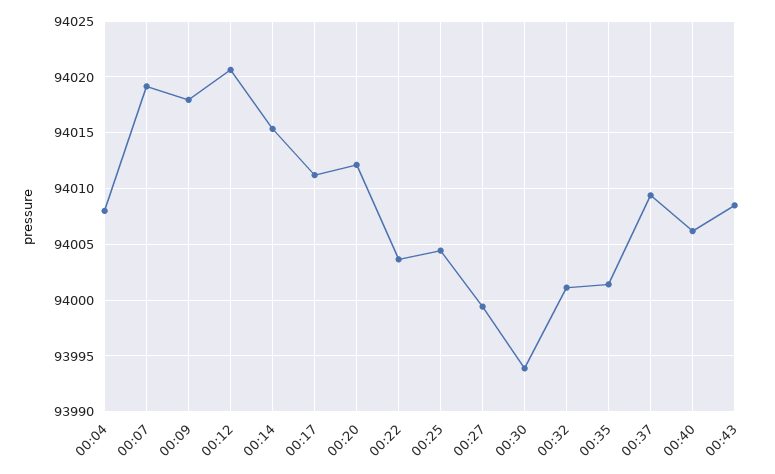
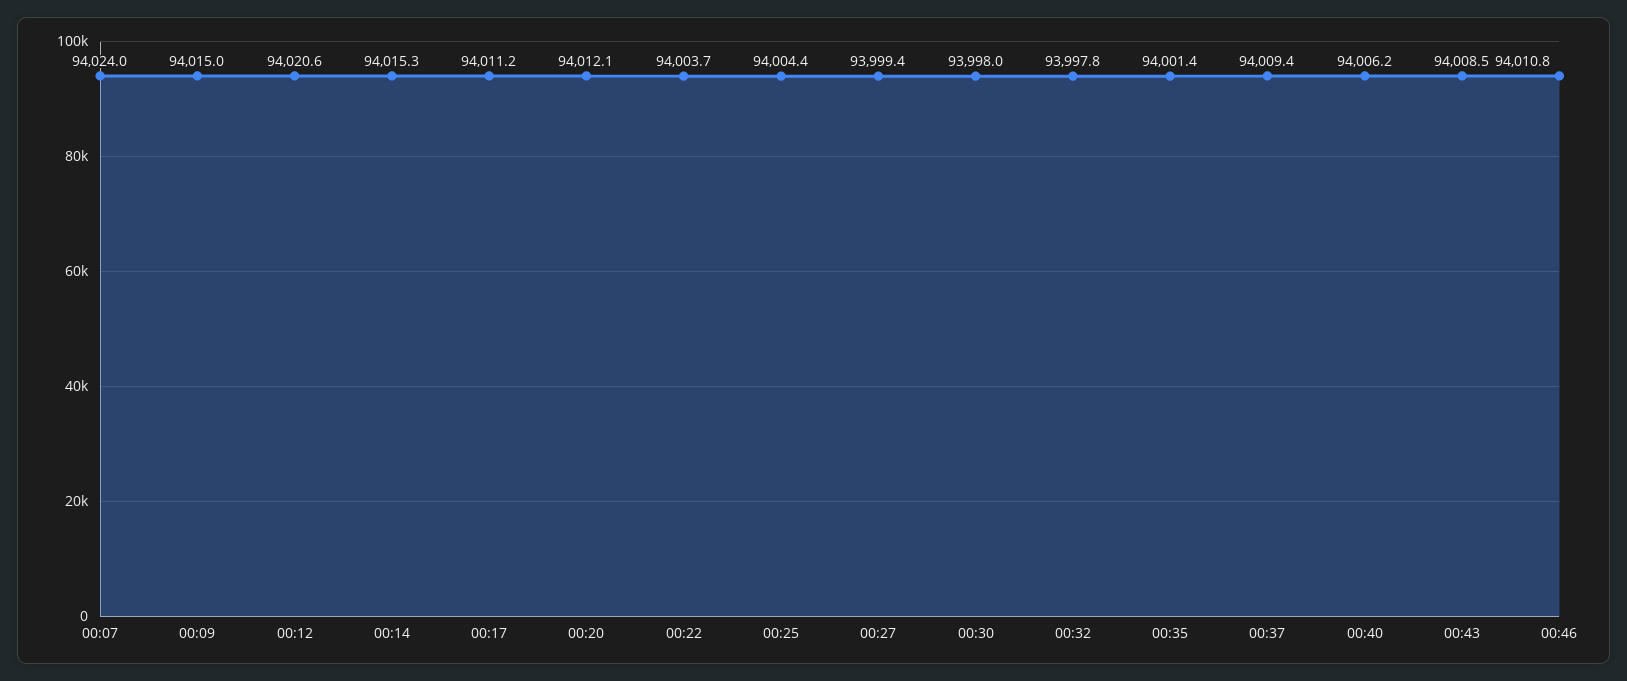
00:04: 94008 -> none
00:07: 94019 -> 94024
00:09: 94018 -> 94015
00:30: 93994 -> 93998
00:32: 94001 -> 93997.8
00:46: none -> 94010.8

